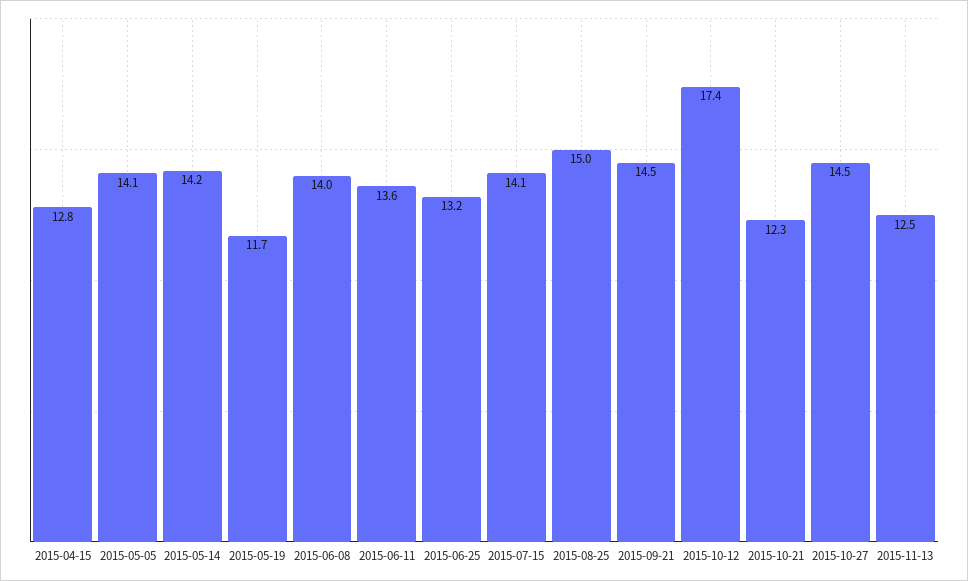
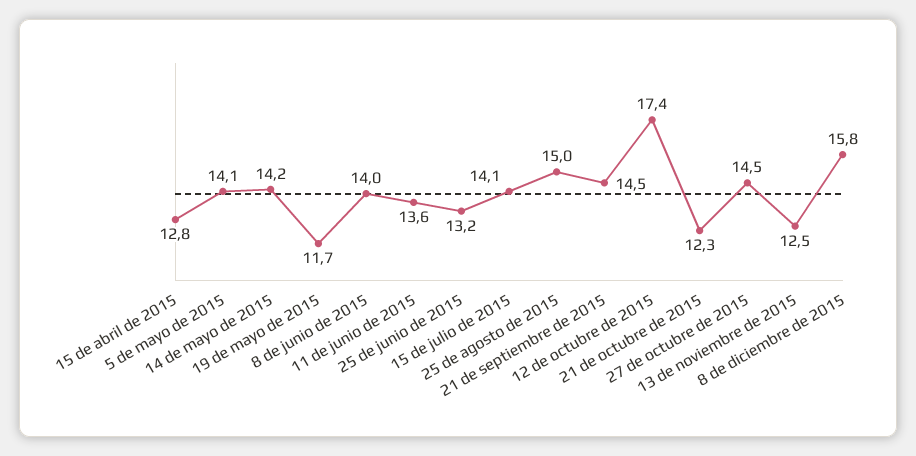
8 de diciembre de 2015: none -> 15.8

